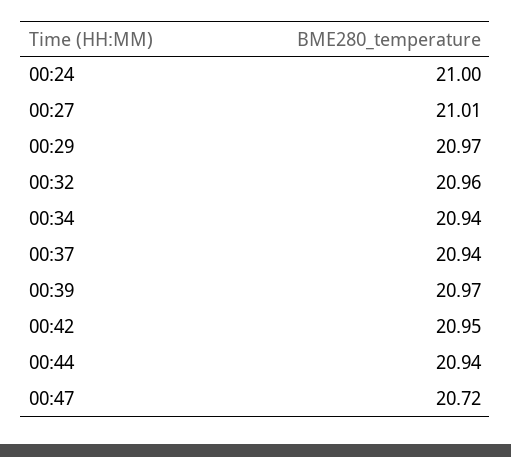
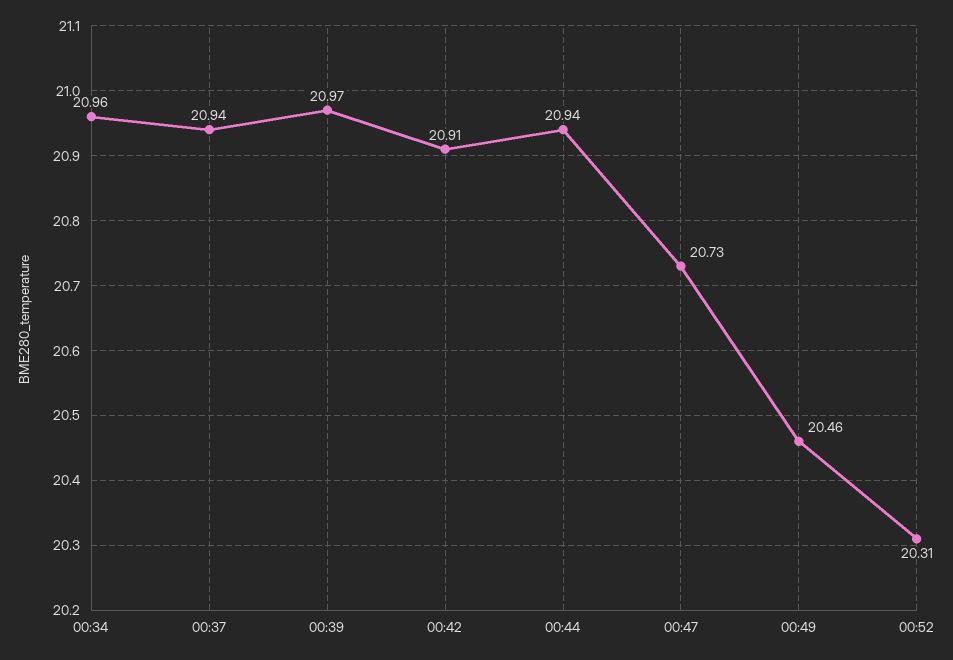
00:24: 21 -> none
00:27: 21.01 -> none
00:29: 20.97 -> none
00:32: 20.96 -> none
00:34: 20.94 -> 20.96
00:42: 20.95 -> 20.91
00:47: 20.72 -> 20.73
00:49: none -> 20.46
00:52: none -> 20.31

